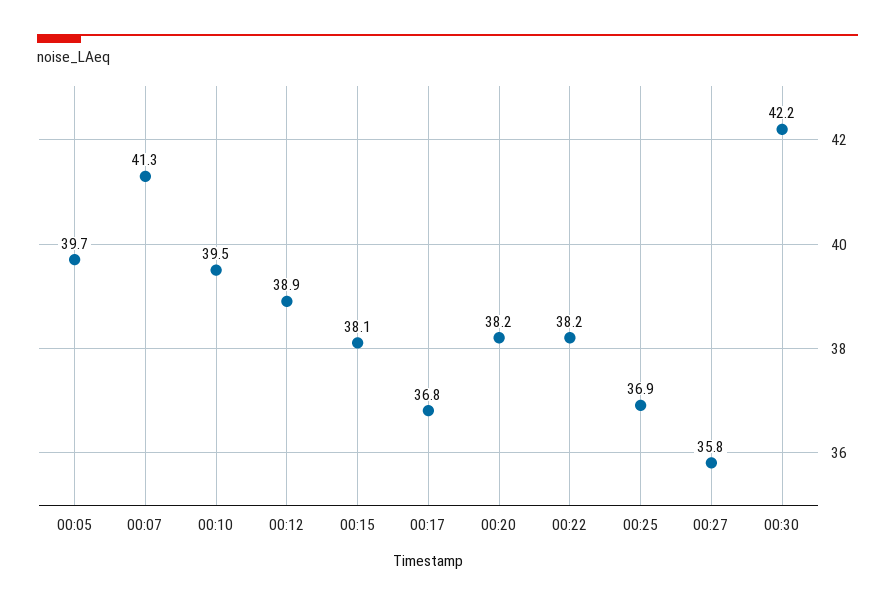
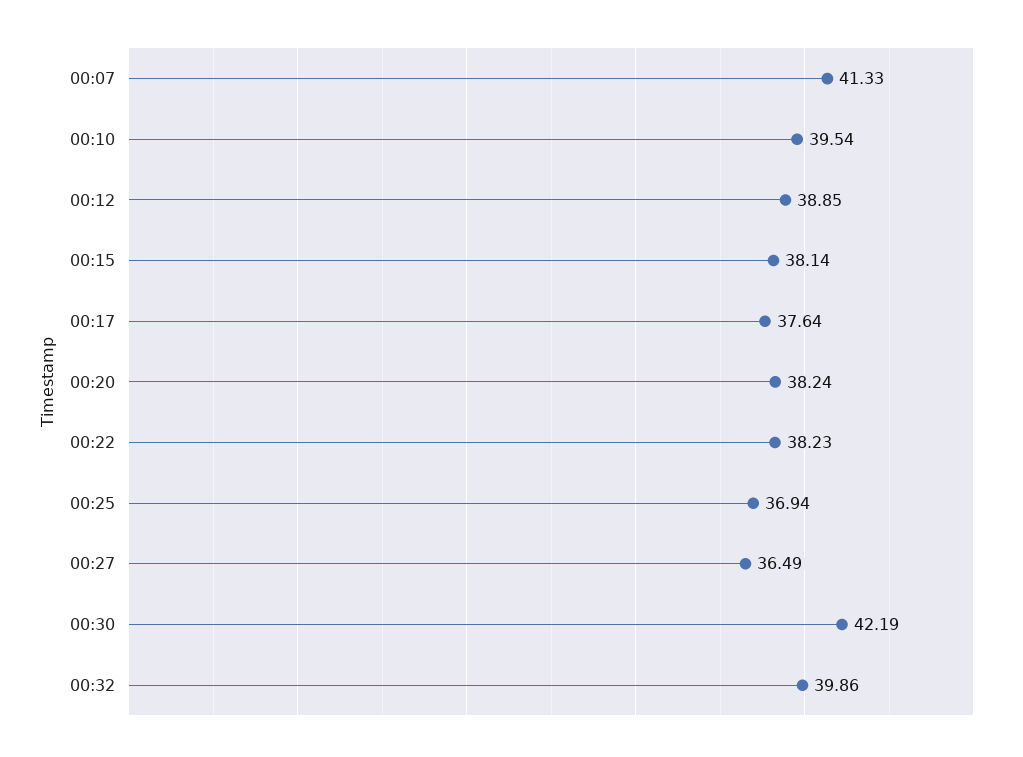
00:05: 39.7 -> none
00:17: 36.8 -> 37.64
00:27: 35.8 -> 36.49
00:32: none -> 39.86

